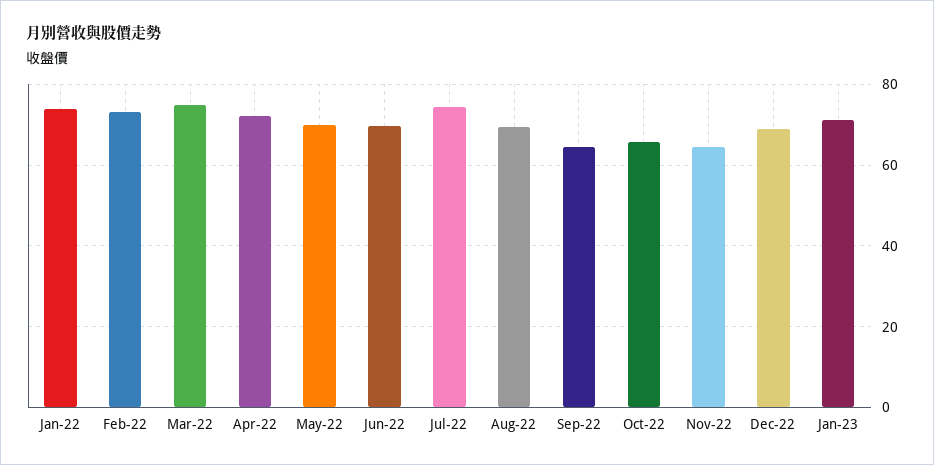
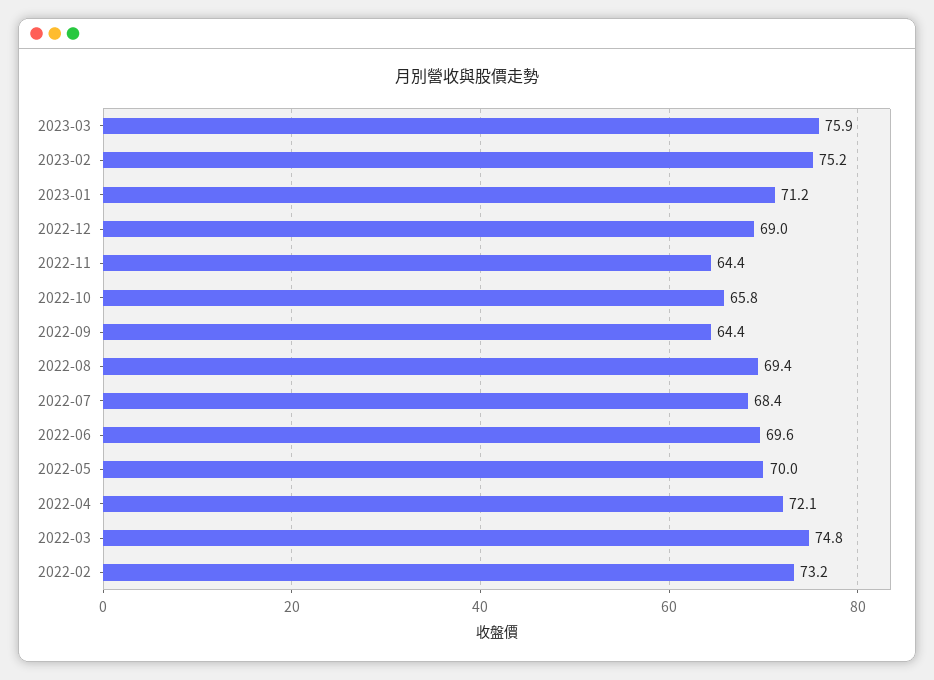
Jan-22: 74 -> none
Jul-22: 74 -> 68.4
2023-03: none -> 75.9
2023-02: none -> 75.2

